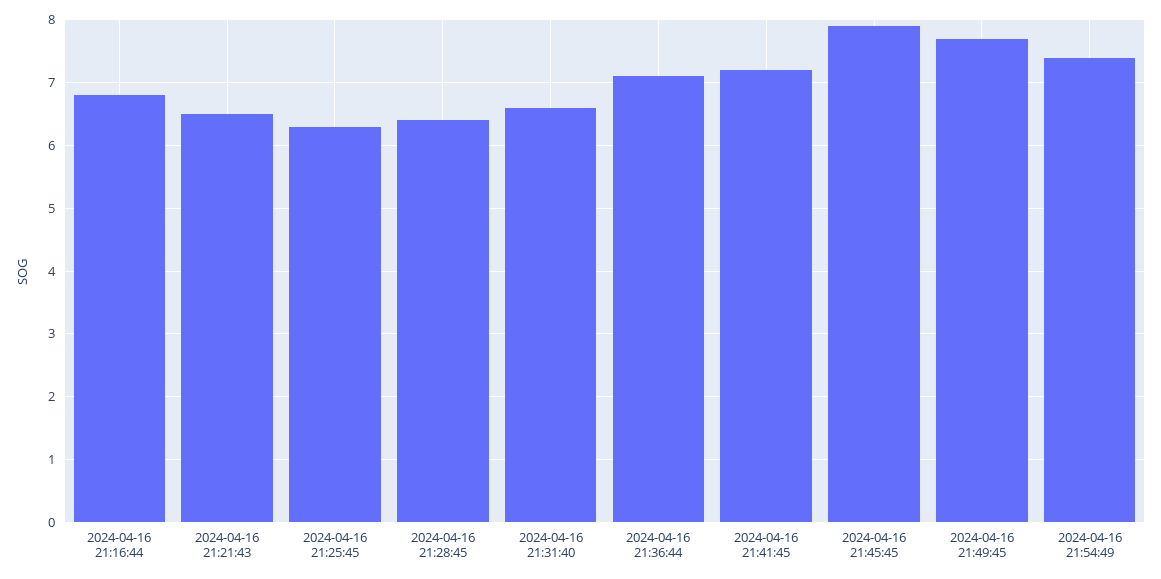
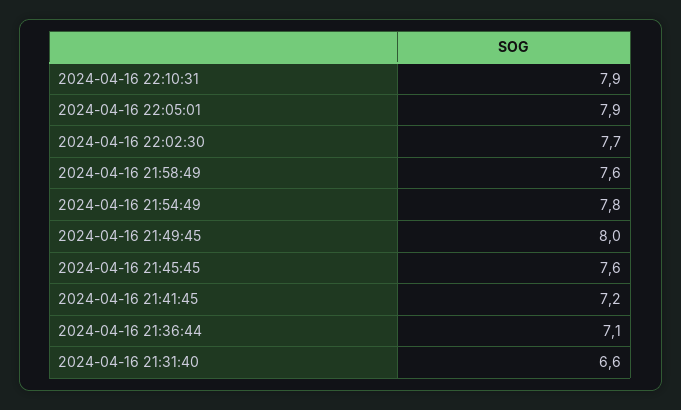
2024-04-16 21:16:44: 6.8 -> none
2024-04-16 21:21:43: 6.5 -> none
2024-04-16 21:25:45: 6.3 -> none
2024-04-16 21:28:45: 6.4 -> none
2024-04-16 21:45:45: 7.9 -> 7.6
2024-04-16 21:49:45: 7.7 -> 8
2024-04-16 21:54:49: 7.4 -> 7.8
2024-04-16 22:10:31: none -> 7.9
2024-04-16 22:05:01: none -> 7.9
2024-04-16 22:02:30: none -> 7.7
2024-04-16 21:58:49: none -> 7.6

